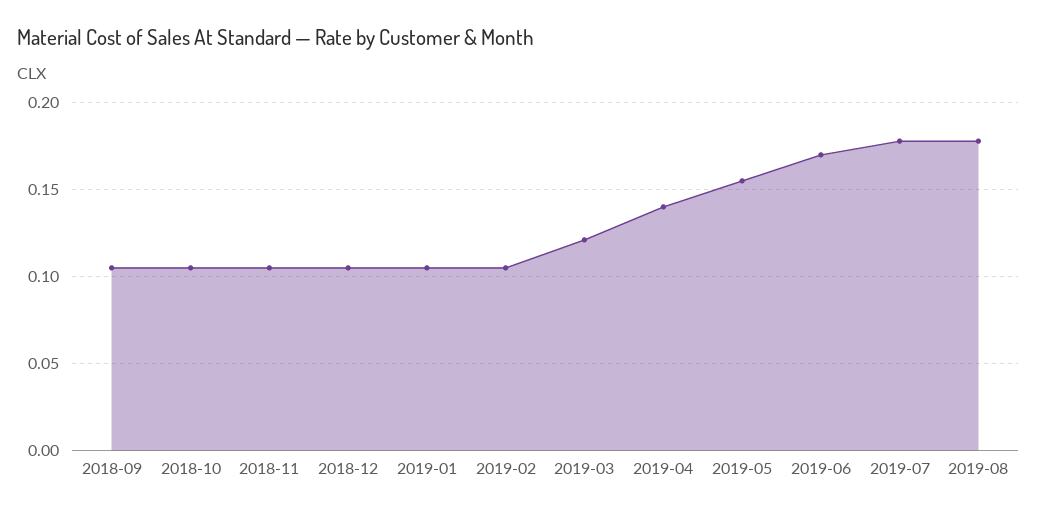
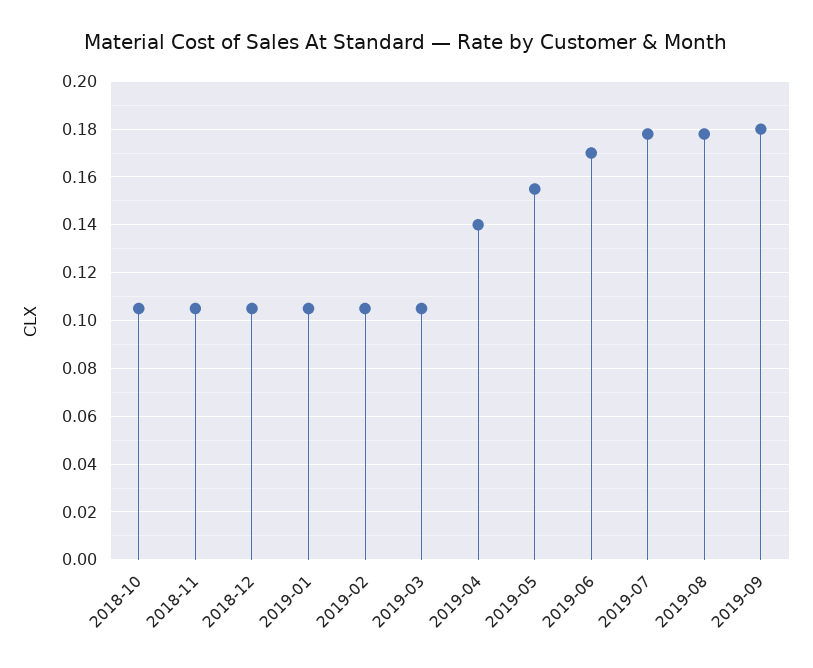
2018-09: 0.105 -> none
2019-03: 0.12 -> 0.105
2019-09: none -> 0.18

